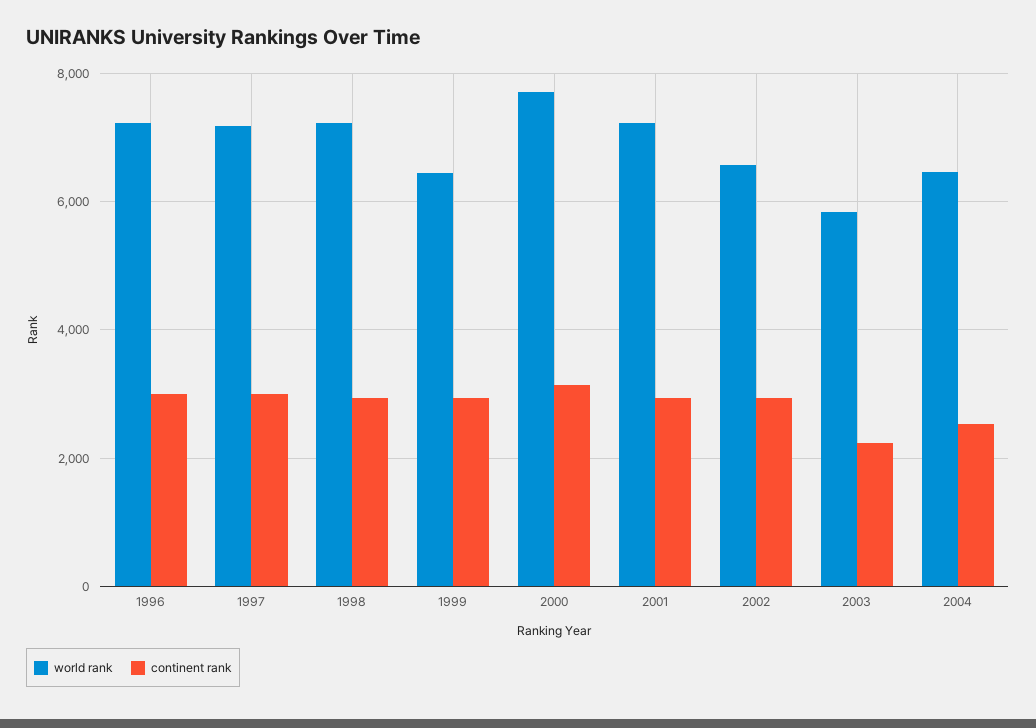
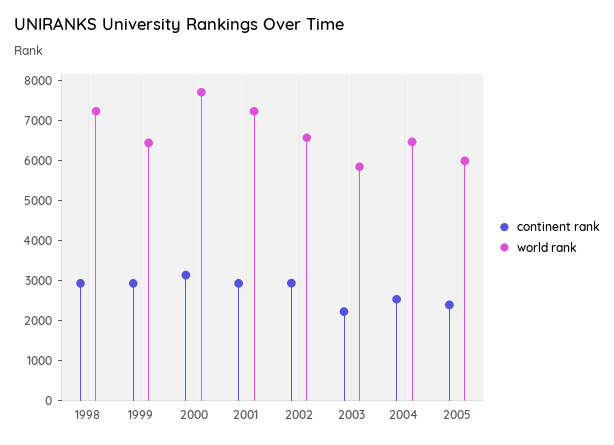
world rank, 1996: 7200 -> none
continent rank, 1996: 3000 -> none
world rank, 1997: 7200 -> none
continent rank, 1997: 3000 -> none
continent rank, 2005: none -> 2400
world rank, 2005: none -> 6000

